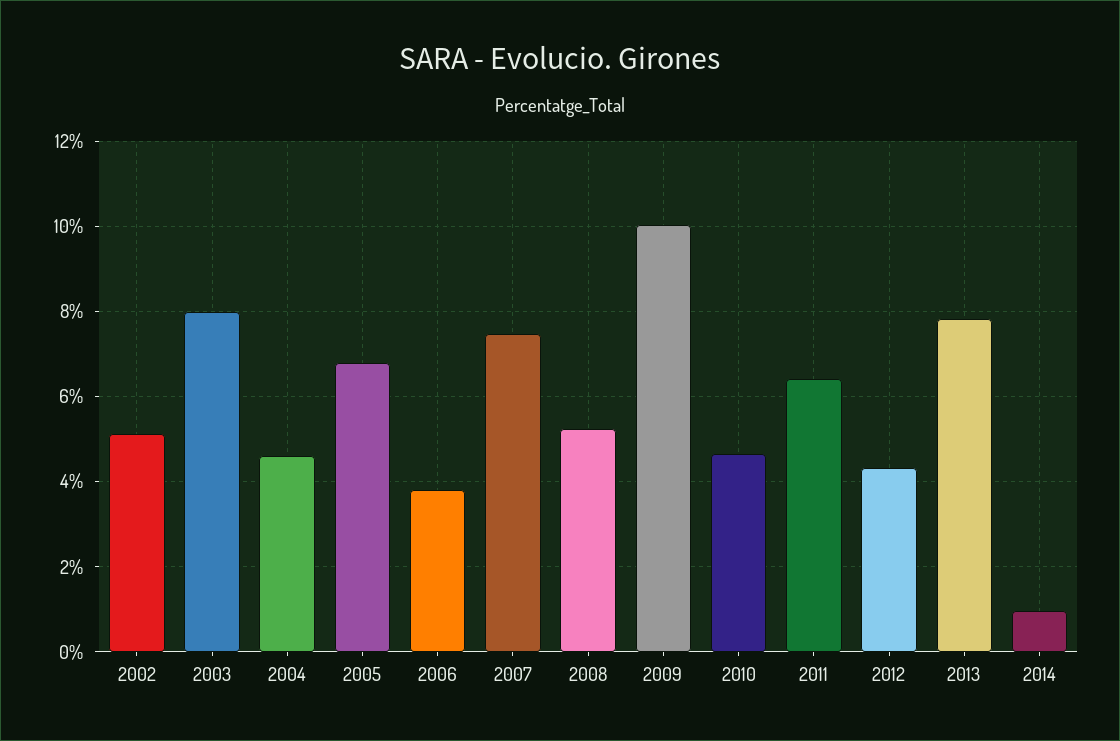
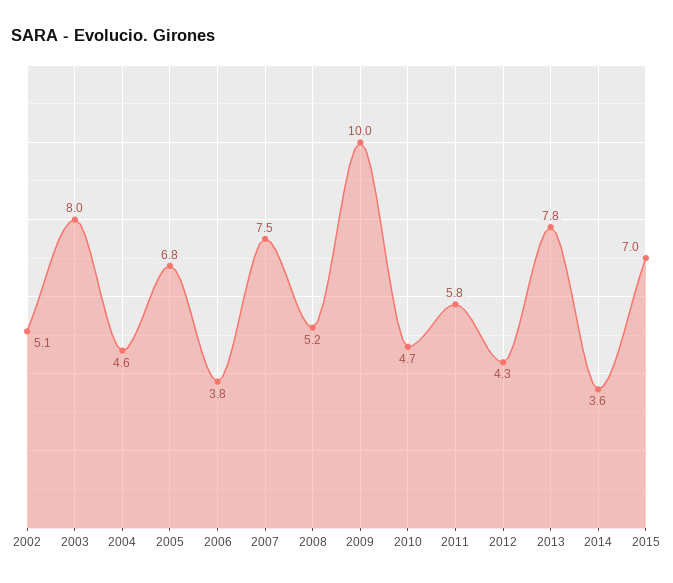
2011: 6.4 -> 5.8
2014: 1 -> 3.6
2015: none -> 7

